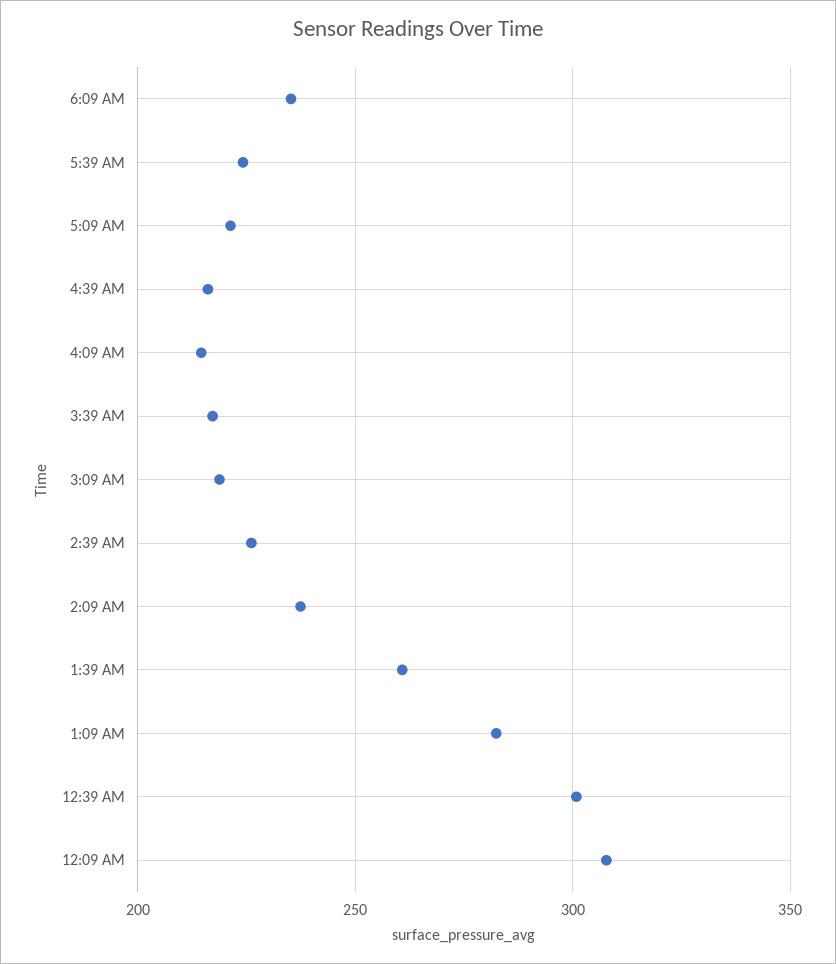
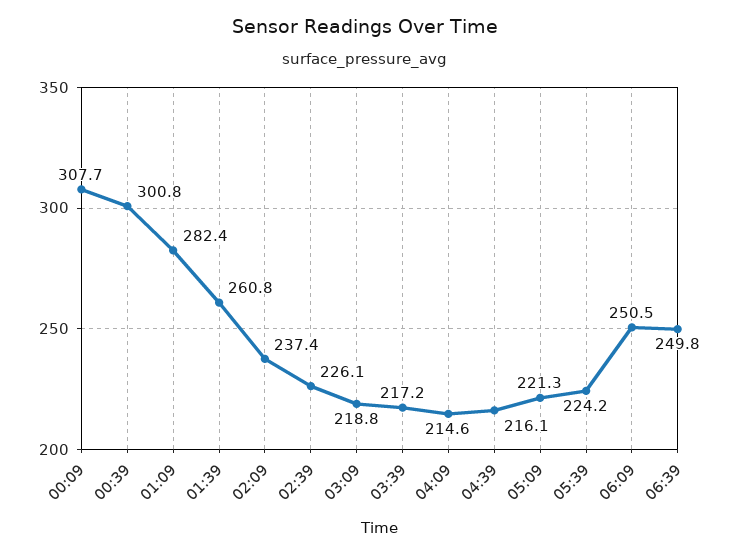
6:09 AM: 235 -> 250.5
06:39: none -> 249.8

